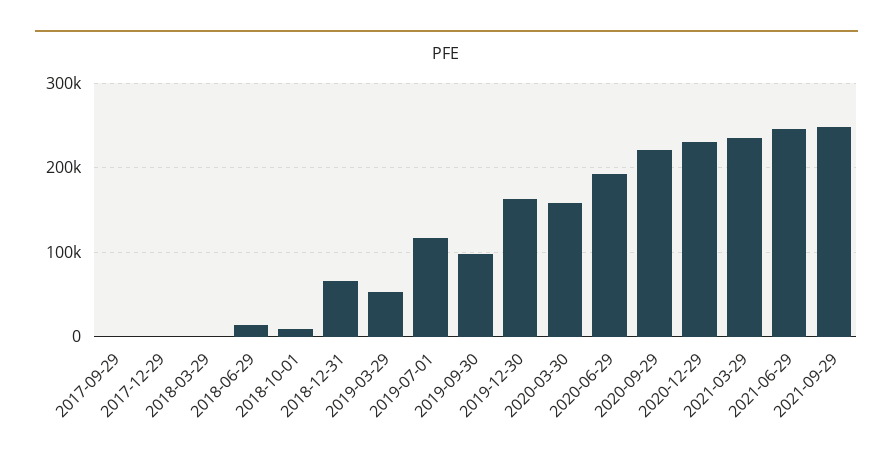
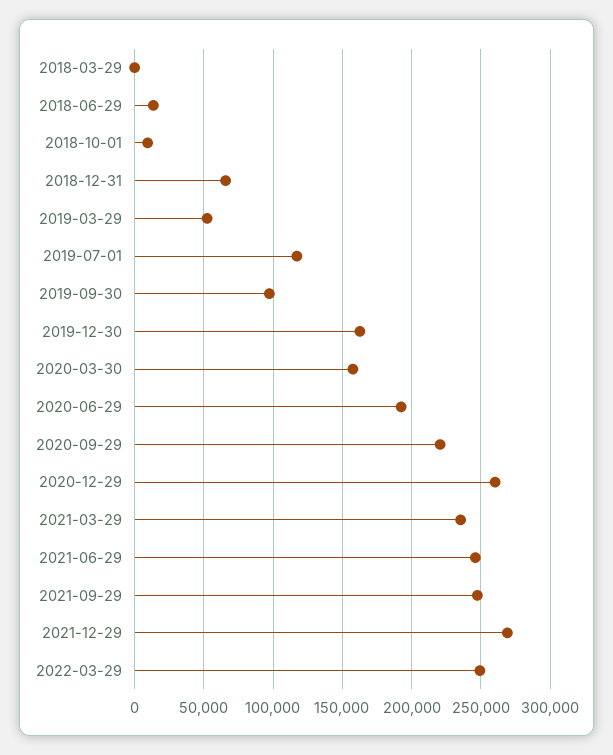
2017-09-29: 0 -> none
2017-12-29: 0 -> none
2020-12-29: 230000 -> 260000
2021-12-29: none -> 270000
2022-03-29: none -> 250000

